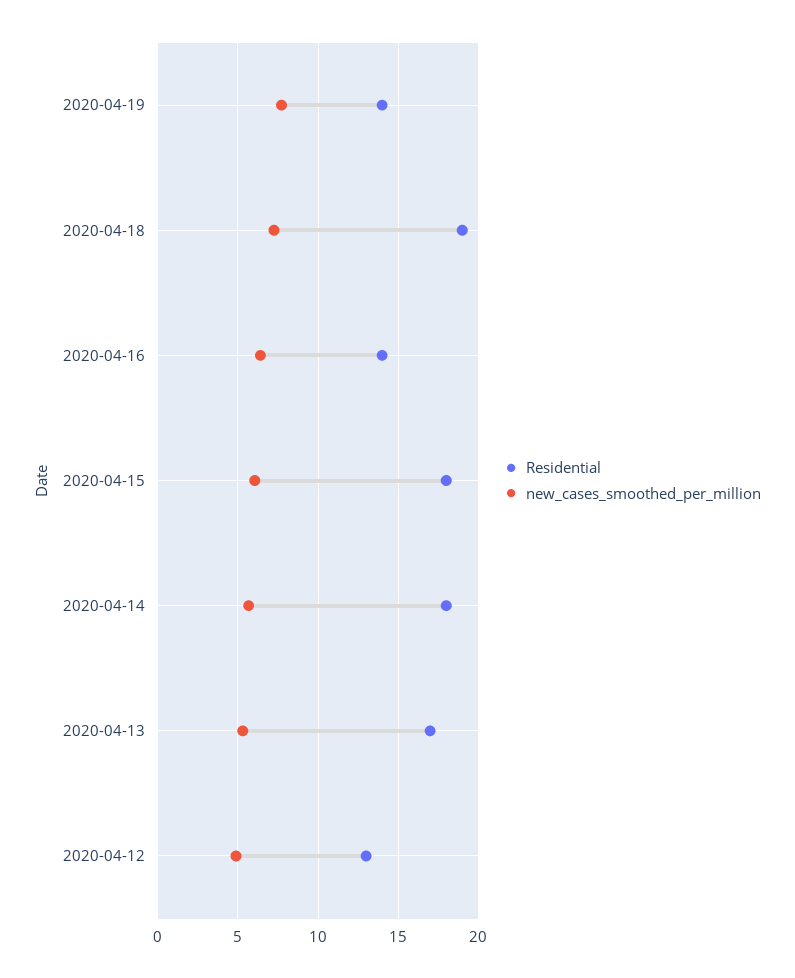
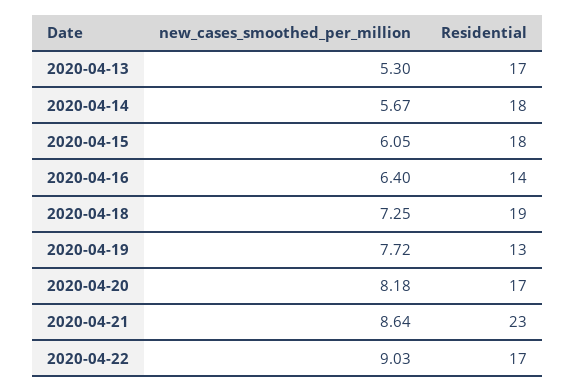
Residential, 2020-04-19: 14 -> 13
Residential, 2020-04-12: 13 -> none
new_cases_smoothed_per_million, 2020-04-12: 5 -> none
new_cases_smoothed_per_million, 2020-04-20: none -> 8.18
Residential, 2020-04-20: none -> 17
new_cases_smoothed_per_million, 2020-04-21: none -> 8.64
Residential, 2020-04-21: none -> 23
new_cases_smoothed_per_million, 2020-04-22: none -> 9.03
Residential, 2020-04-22: none -> 17

